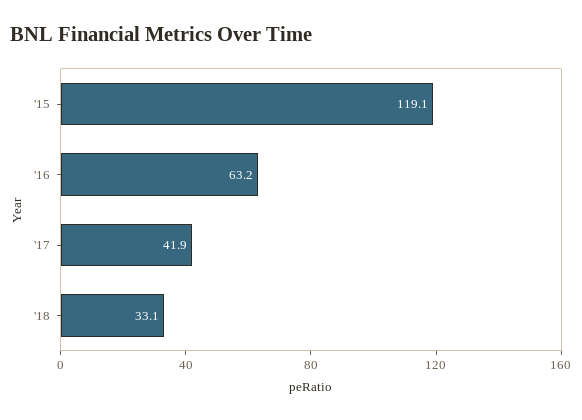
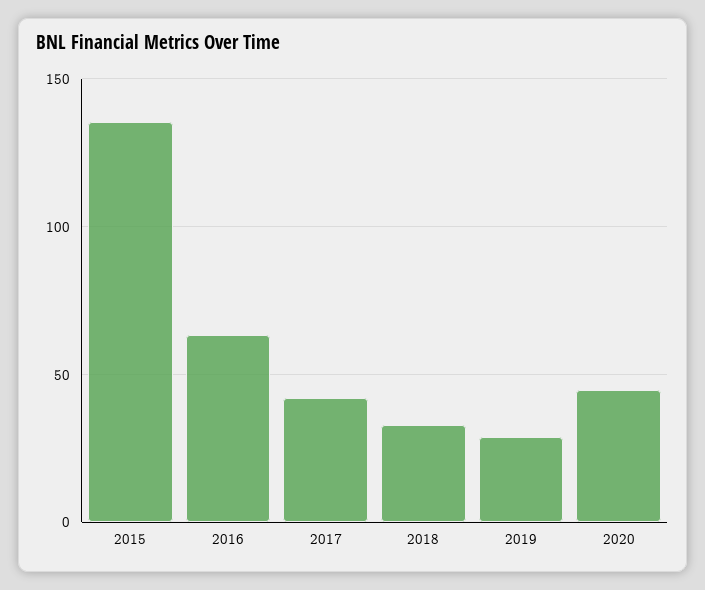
'15: 119.1 -> 135
2019: none -> 30
2020: none -> 45

